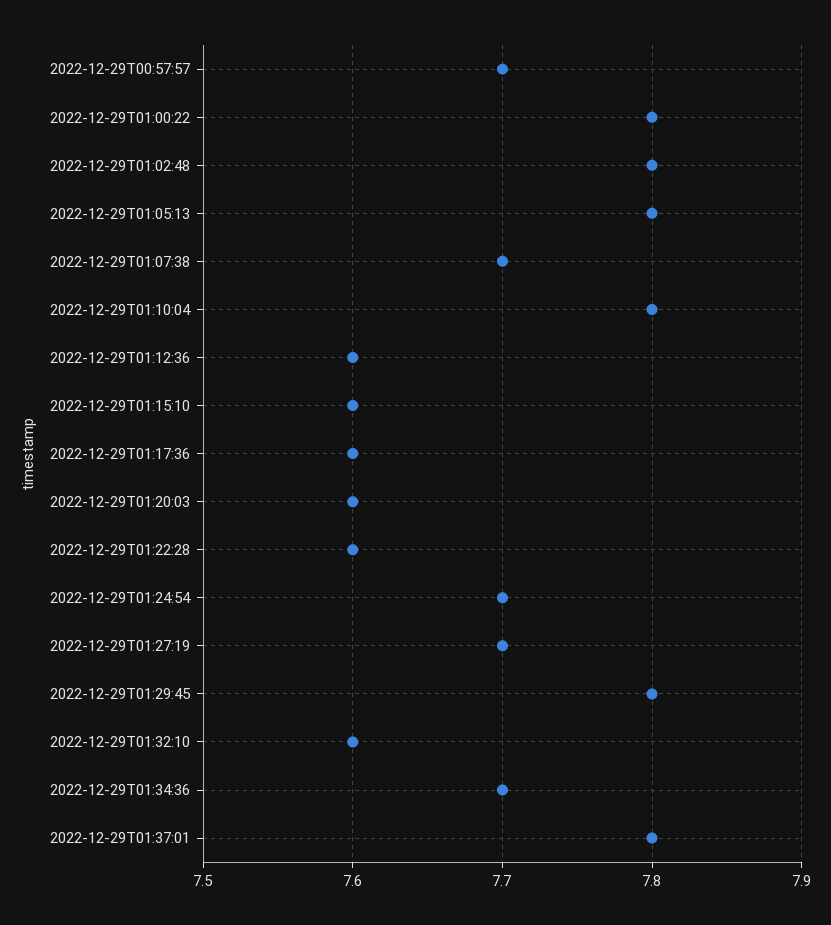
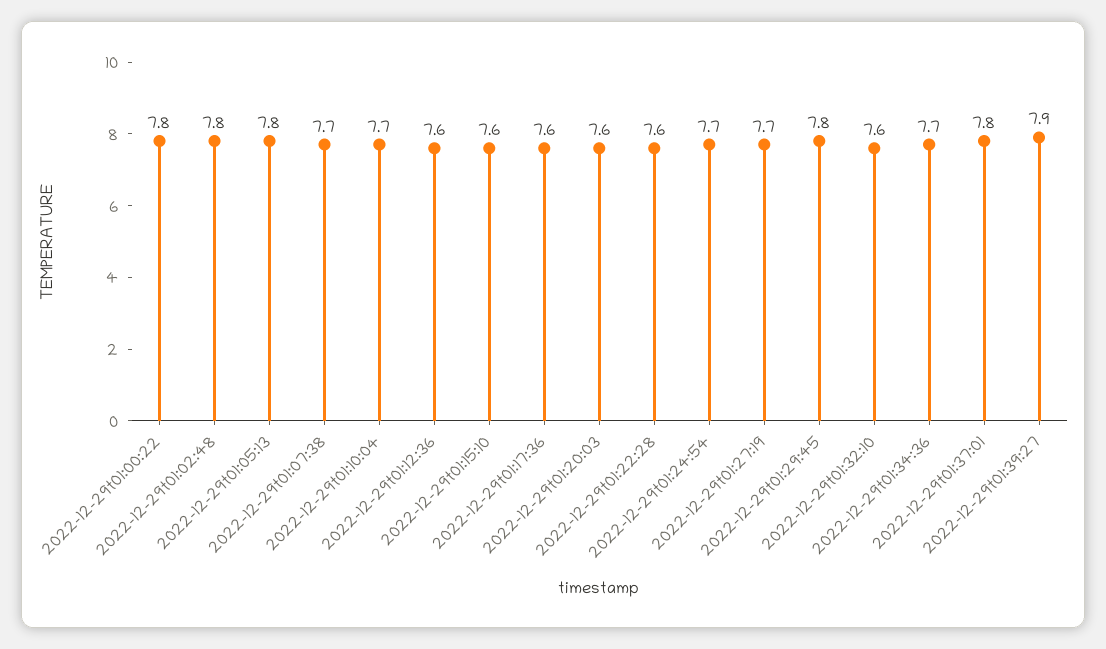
2022-12-29T00:57:57: 7.7 -> none
2022-12-29T01:10:04: 7.8 -> 7.7
2022-12-29t01:39:27: none -> 7.9

